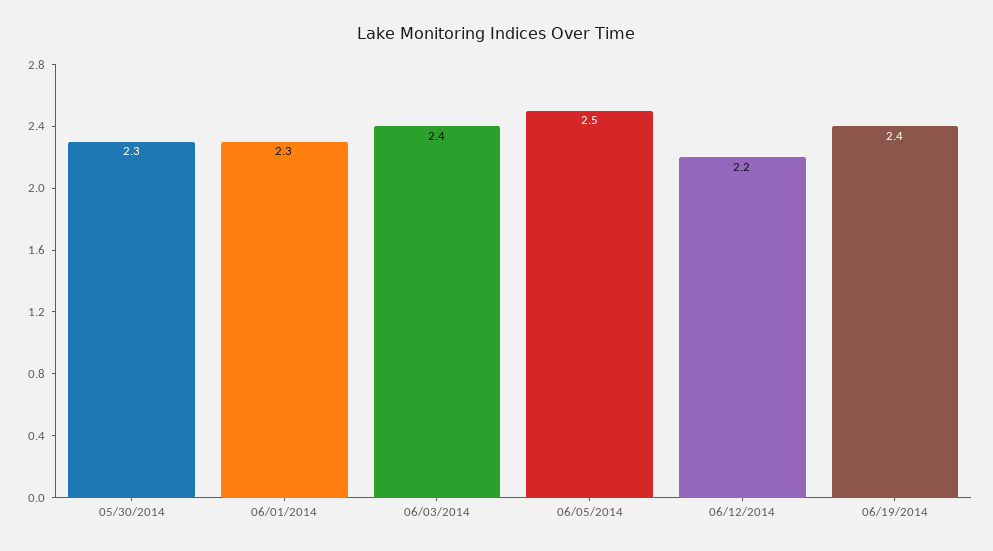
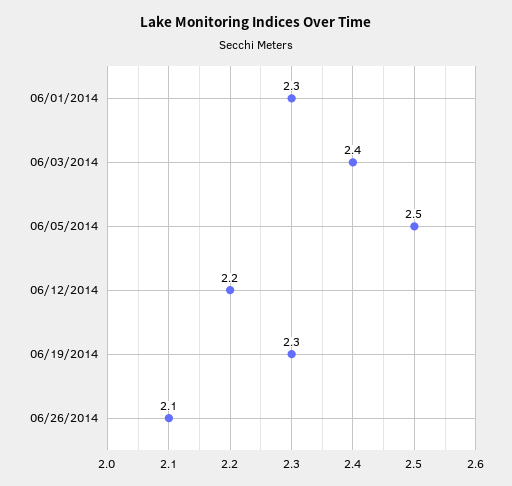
05/30/2014: 2.3 -> none
06/19/2014: 2.4 -> 2.3
06/26/2014: none -> 2.1

